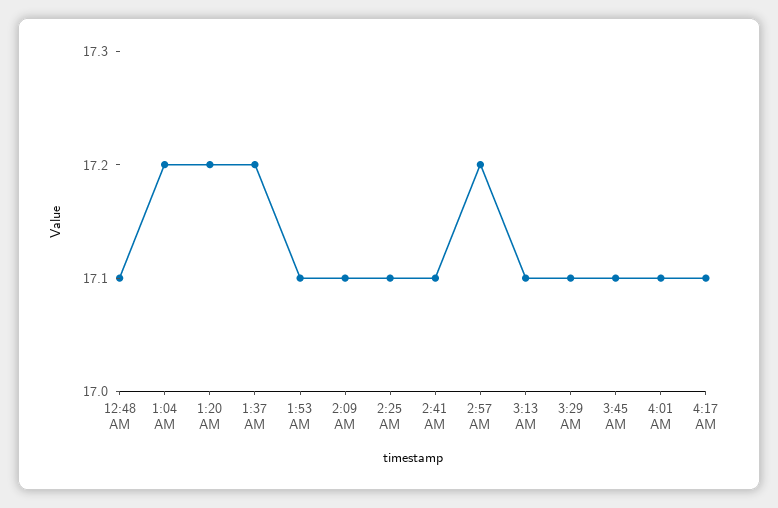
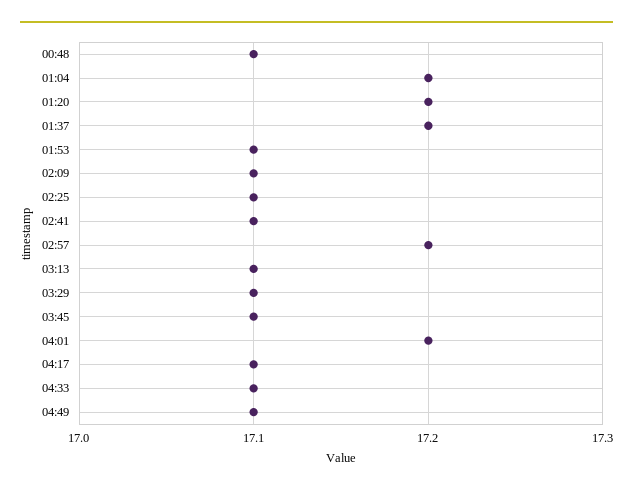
4:01 AM: 17.1 -> 17.2
04:33: none -> 17.1
04:49: none -> 17.1

